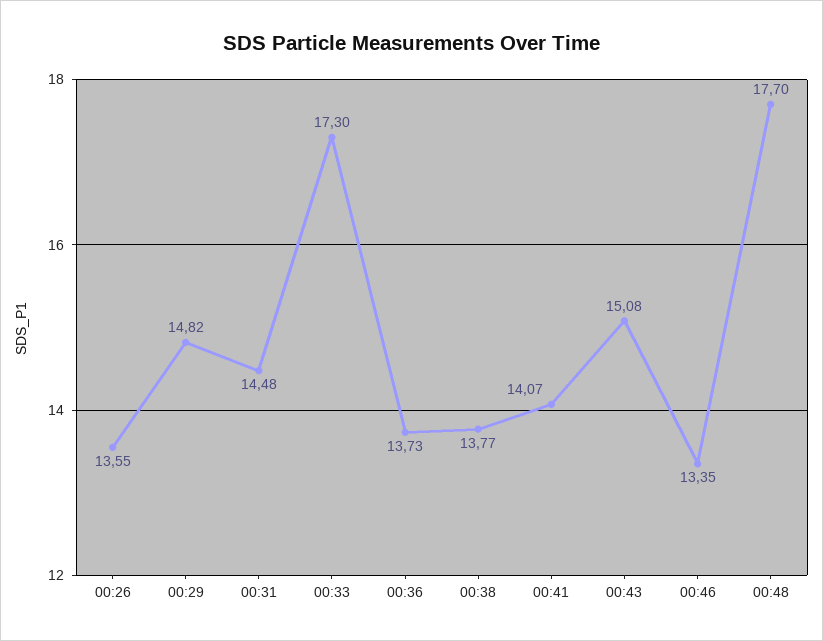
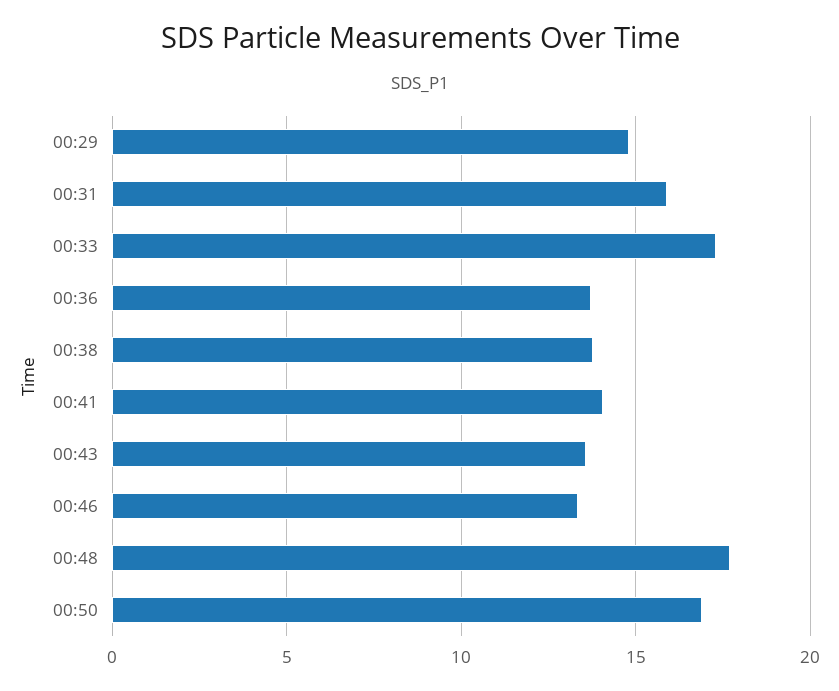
00:26: 13.55 -> none
00:31: 14.48 -> 16
00:43: 15.08 -> 13.5
00:50: none -> 17

